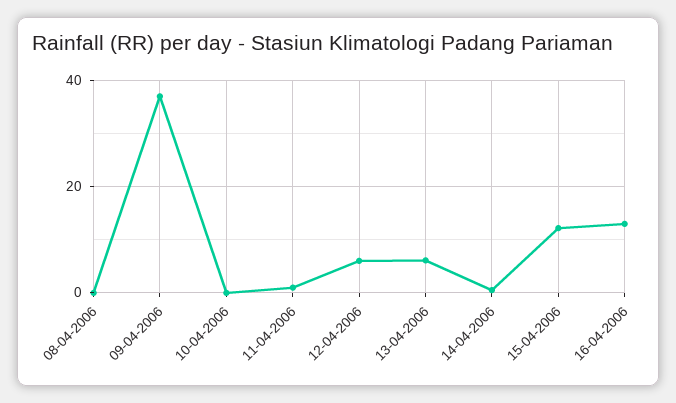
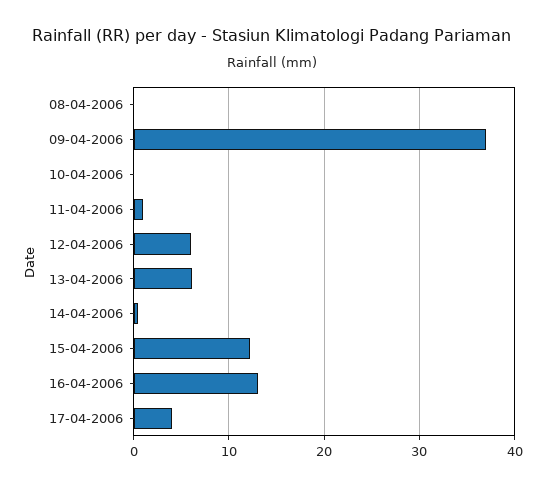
17-04-2006: none -> 4

